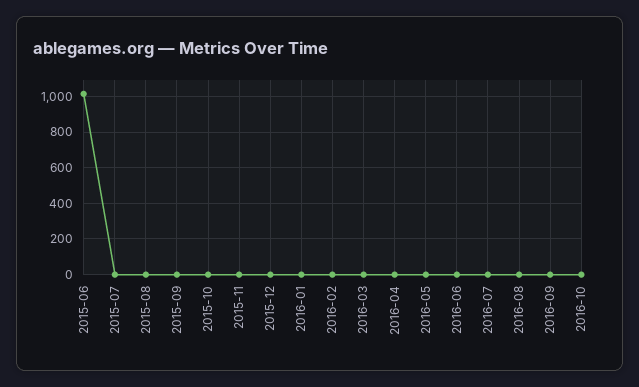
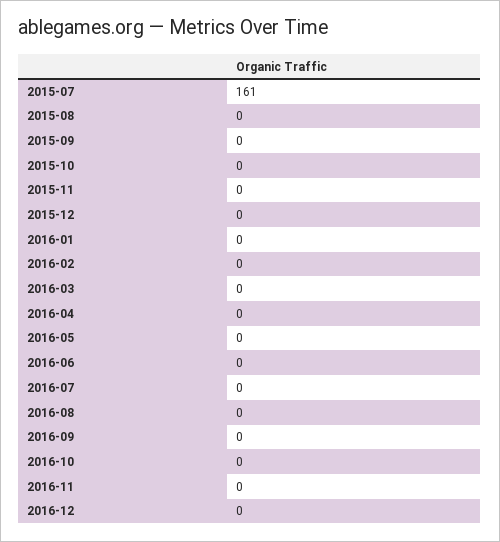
2015-06: 1000 -> none
2015-07: 0 -> 161
2016-11: none -> 0
2016-12: none -> 0

